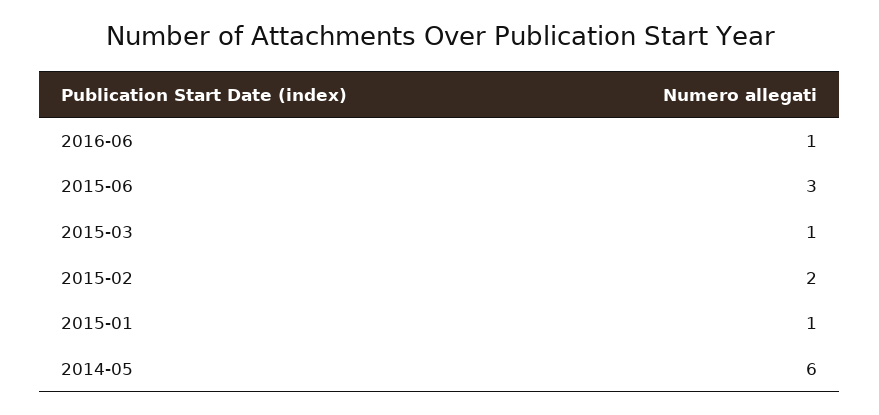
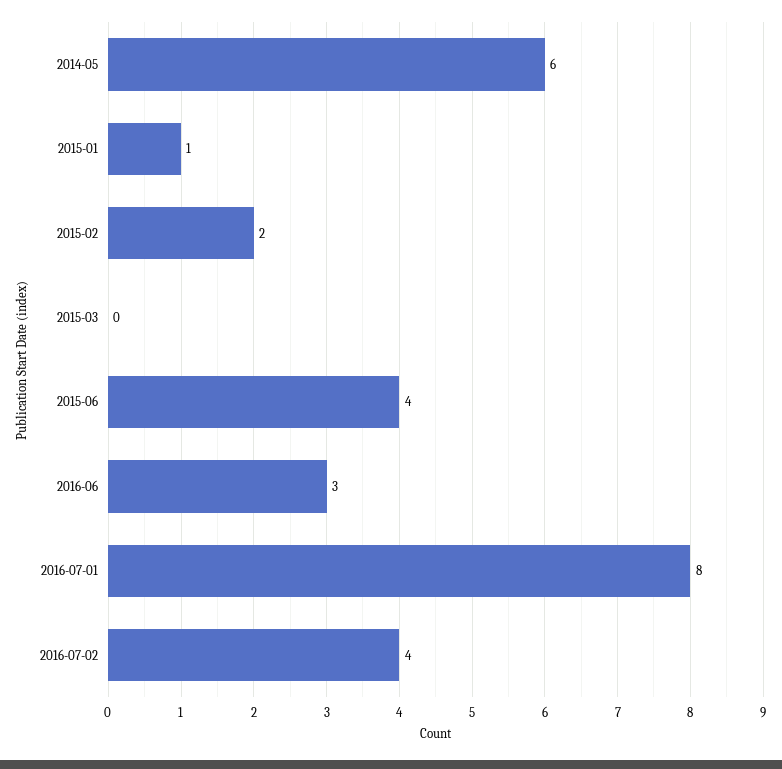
2016-06: 1 -> 3
2015-06: 3 -> 4
2015-03: 1 -> 0
2016-07-01: none -> 8
2016-07-02: none -> 4

